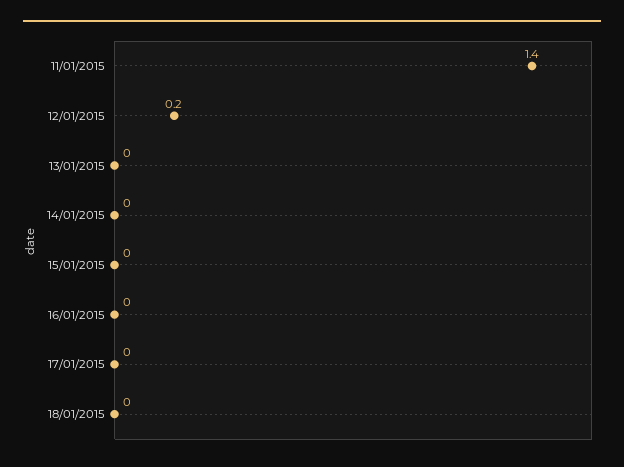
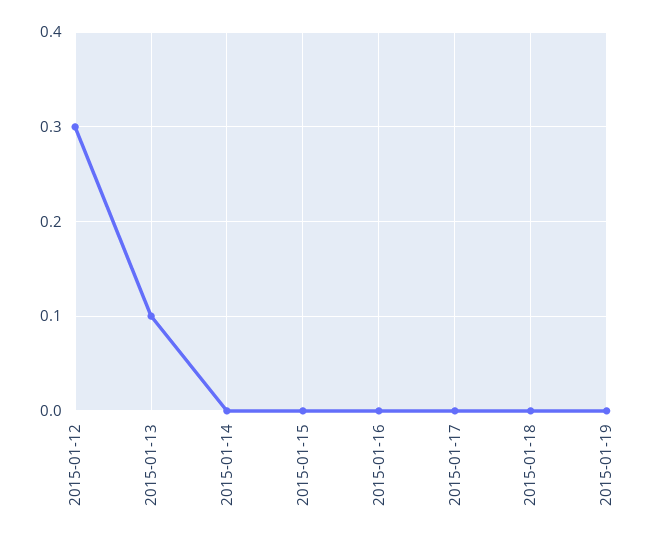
11/01/2015: 1.4 -> none
12/01/2015: 0.2 -> 0.3
13/01/2015: 0 -> 0.1
2015-01-19: none -> 0

